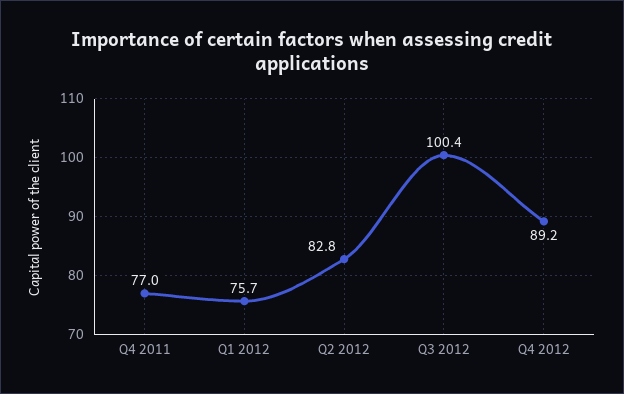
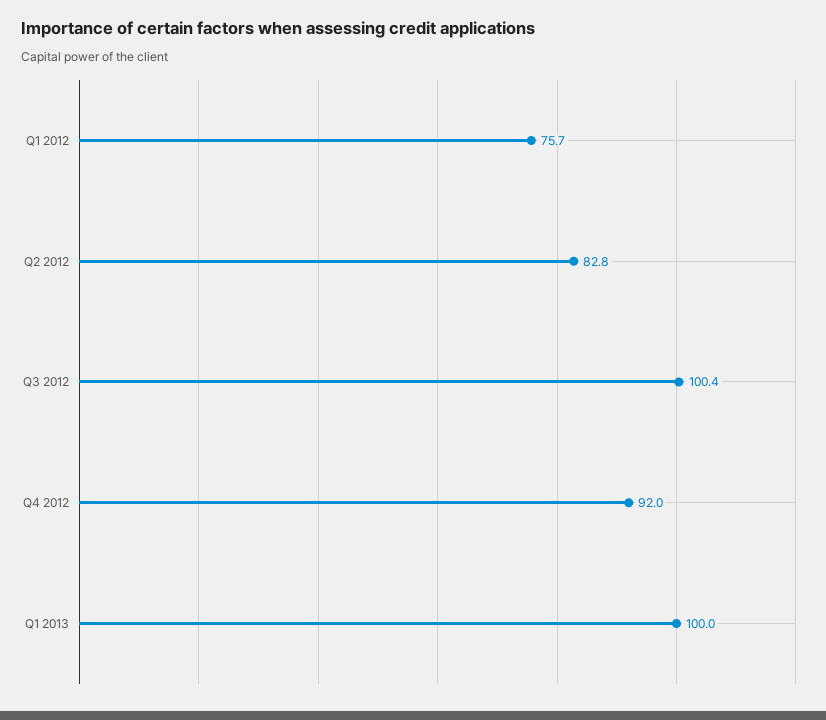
Q4 2011: 77 -> none
Q4 2012: 89.2 -> 92
Q1 2013: none -> 100

